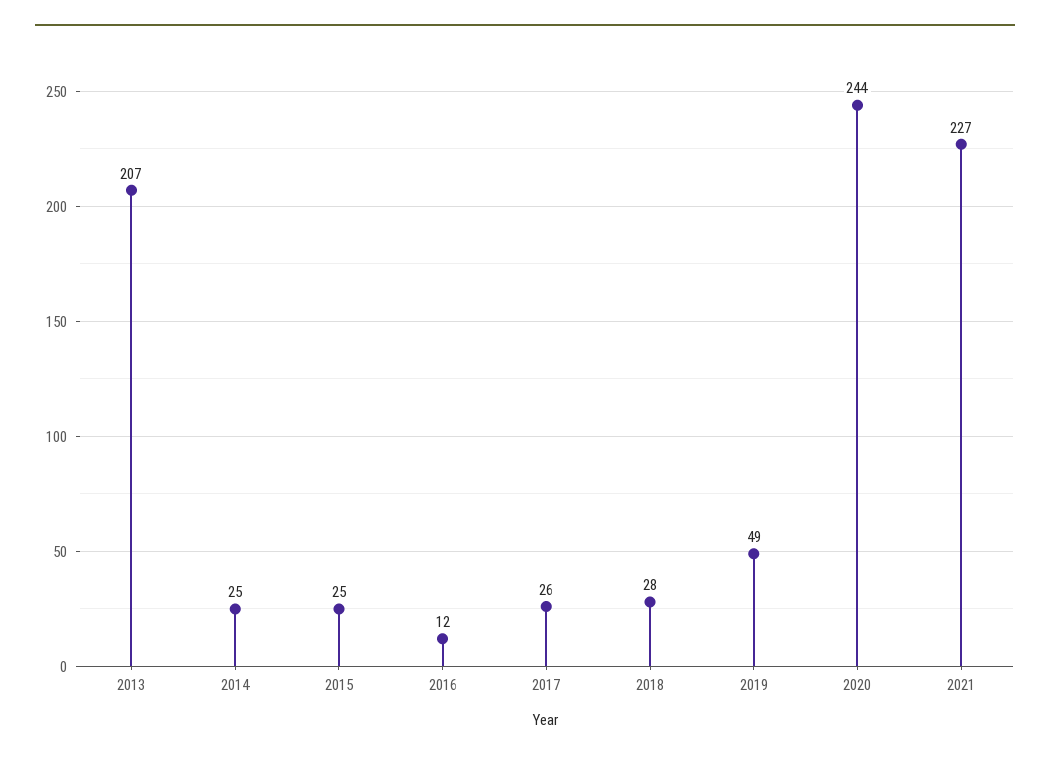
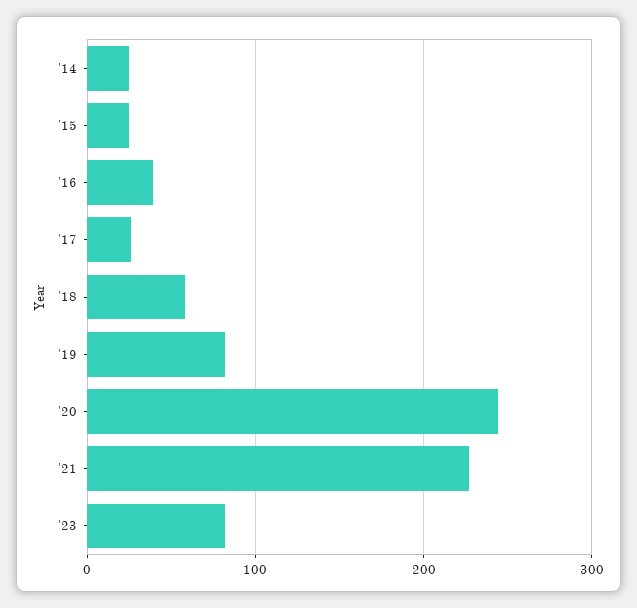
2013: 207 -> none
2016: 12 -> 40
2018: 28 -> 60
2019: 49 -> 80
'23: none -> 80

